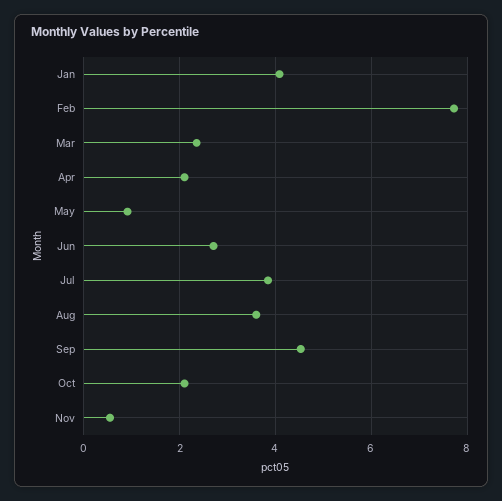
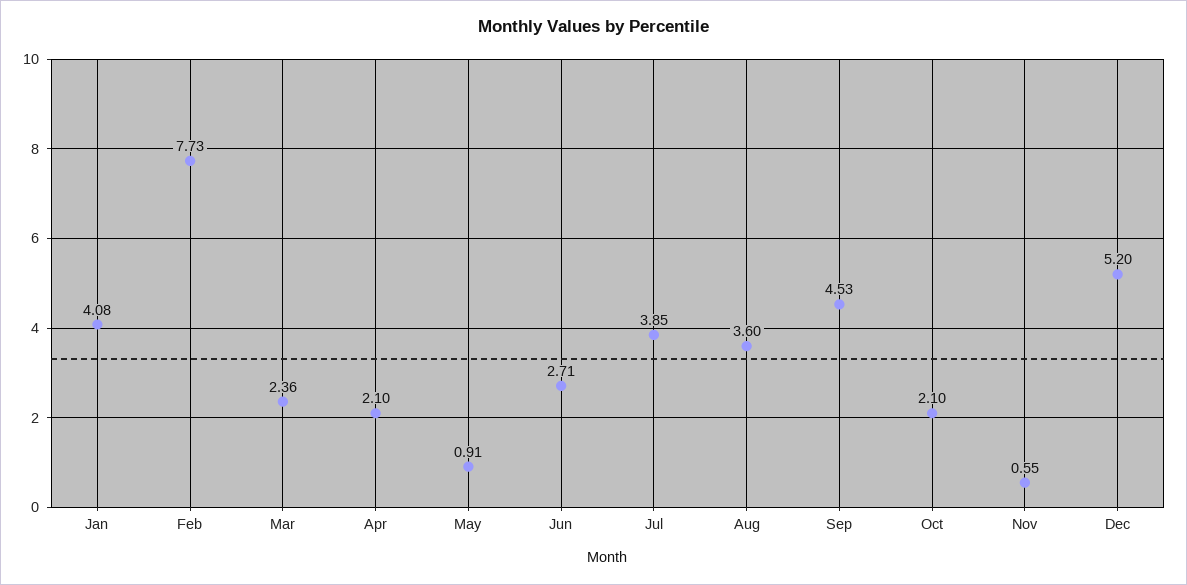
Dec: none -> 5.2

